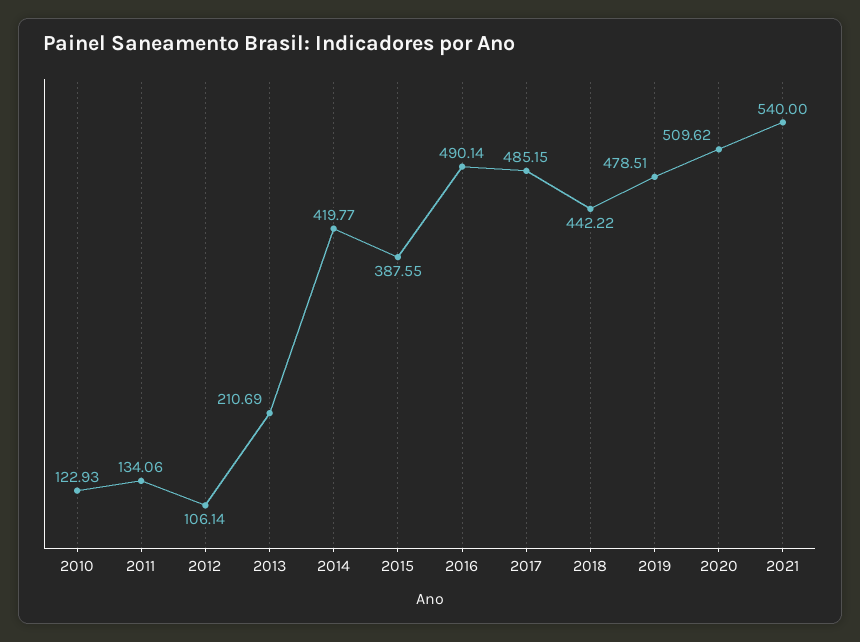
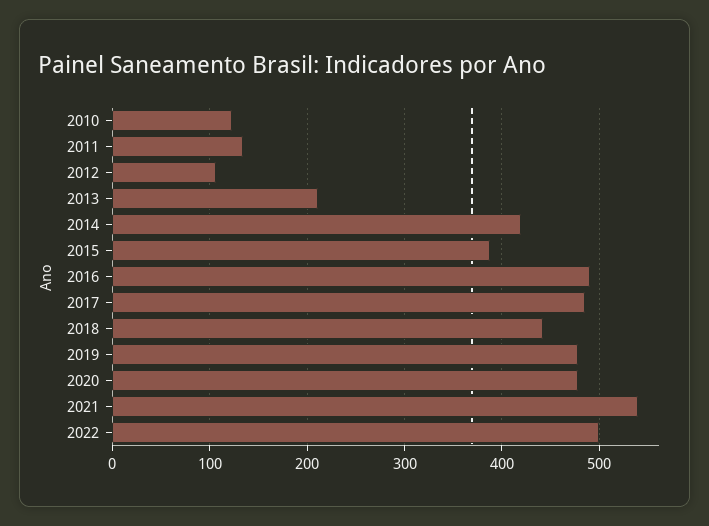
2020: 509.62 -> 480
2022: none -> 500

